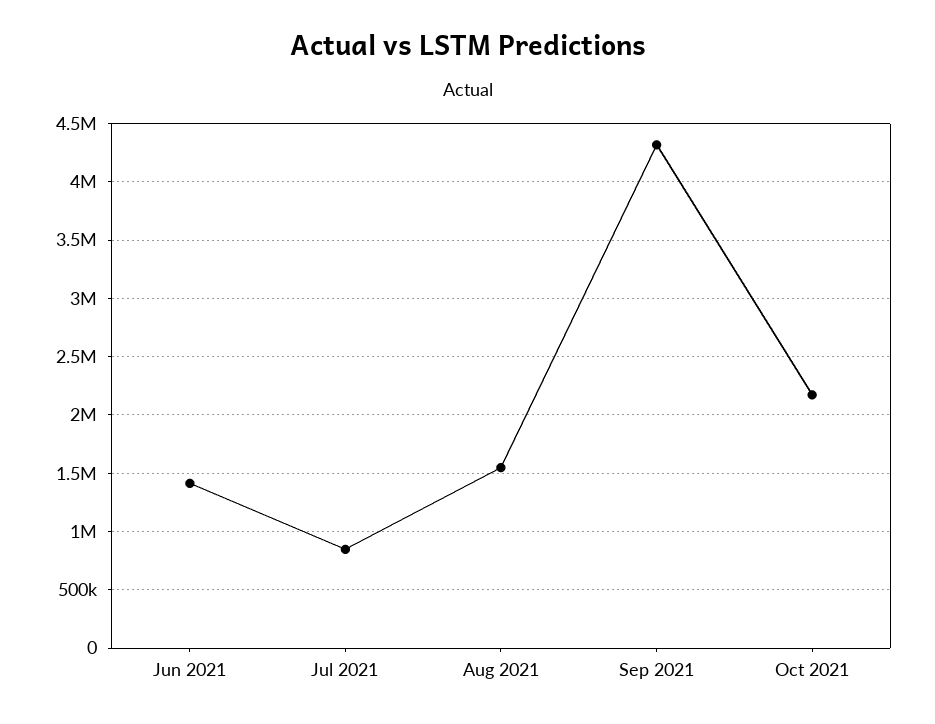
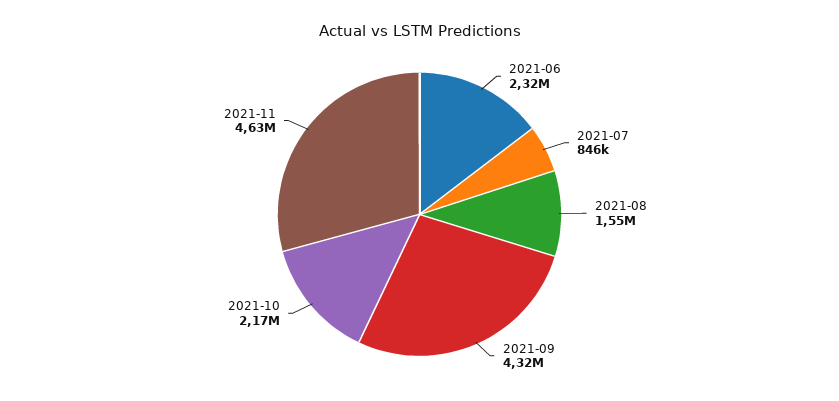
Jun 2021: 1400000 -> 2320000
2021-11: none -> 4630000

